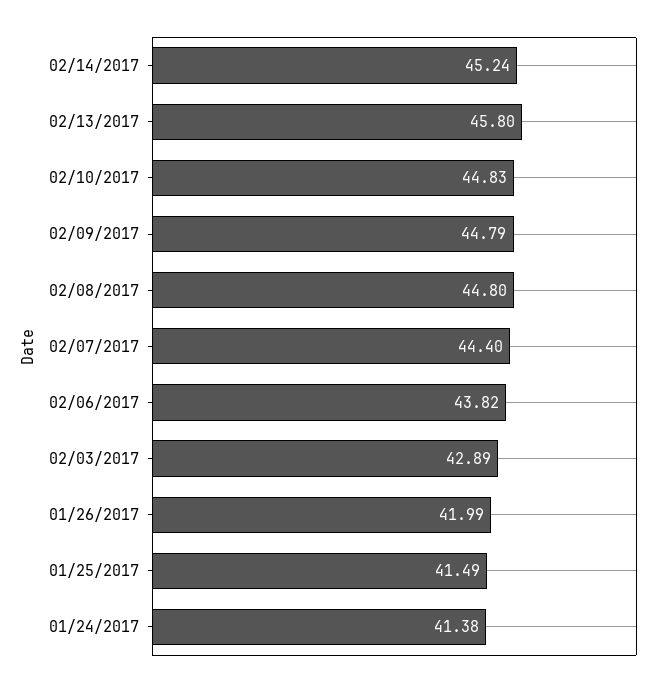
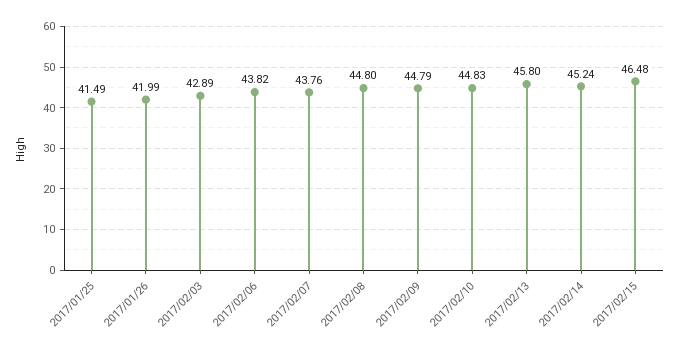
02/07/2017: 44.4 -> 43.76
01/24/2017: 41.38 -> none
2017/02/15: none -> 46.48

